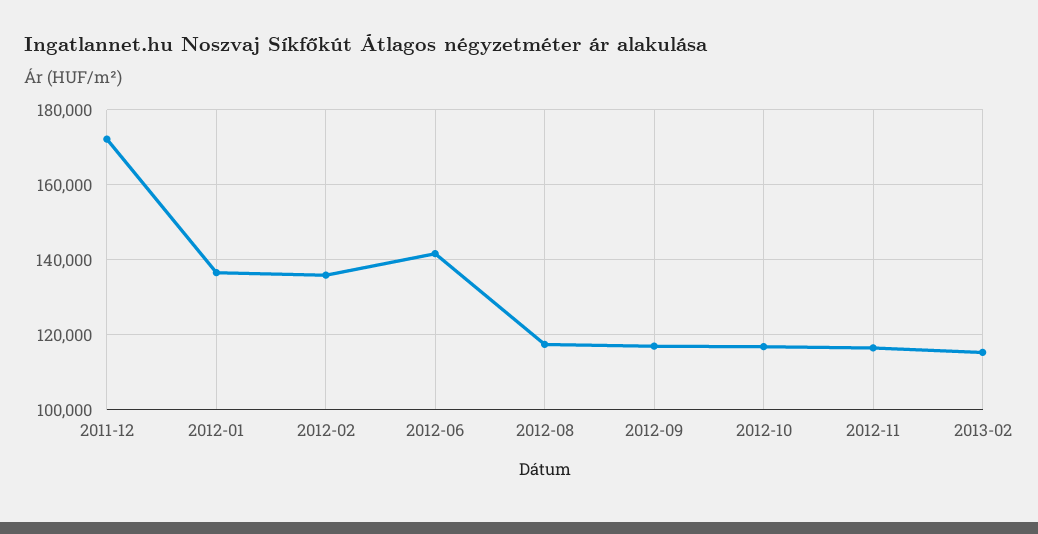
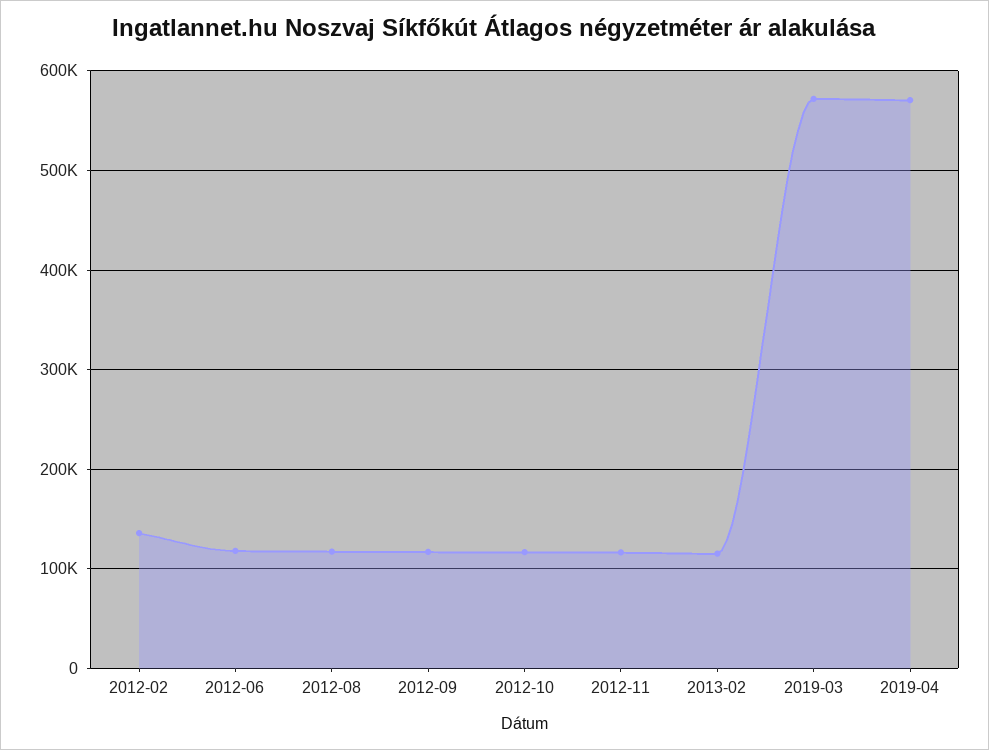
2011-12: 172000 -> none
2012-01: 136000 -> none
2012-06: 142000 -> 120000
2019-03: none -> 570000
2019-04: none -> 570000

